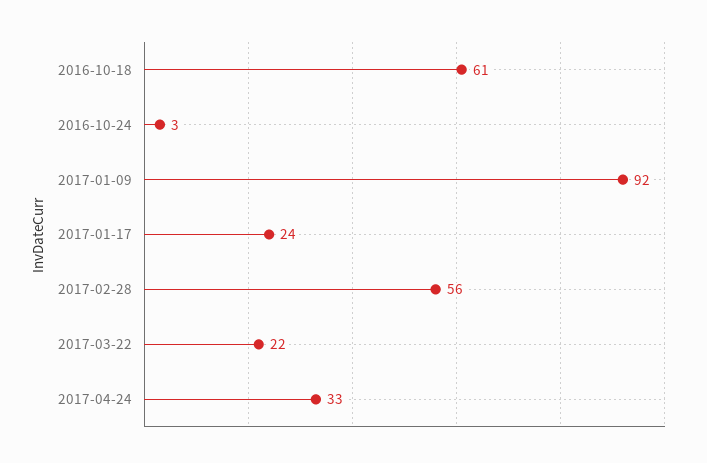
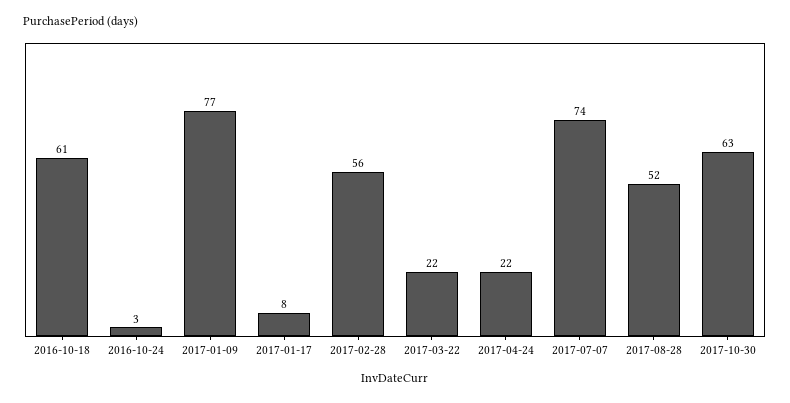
2017-01-09: 92 -> 77
2017-01-17: 24 -> 8
2017-04-24: 33 -> 22
2017-07-07: none -> 74
2017-08-28: none -> 52
2017-10-30: none -> 63

